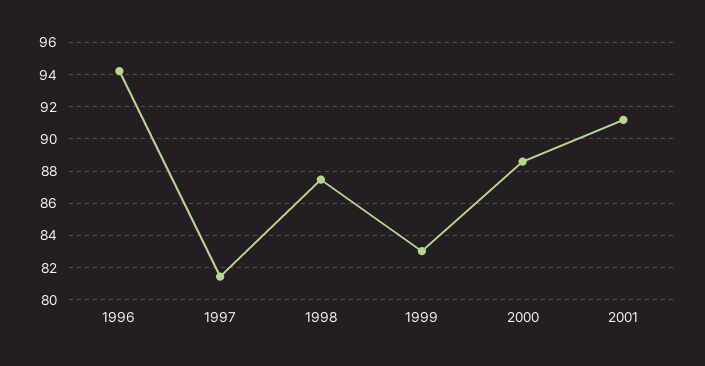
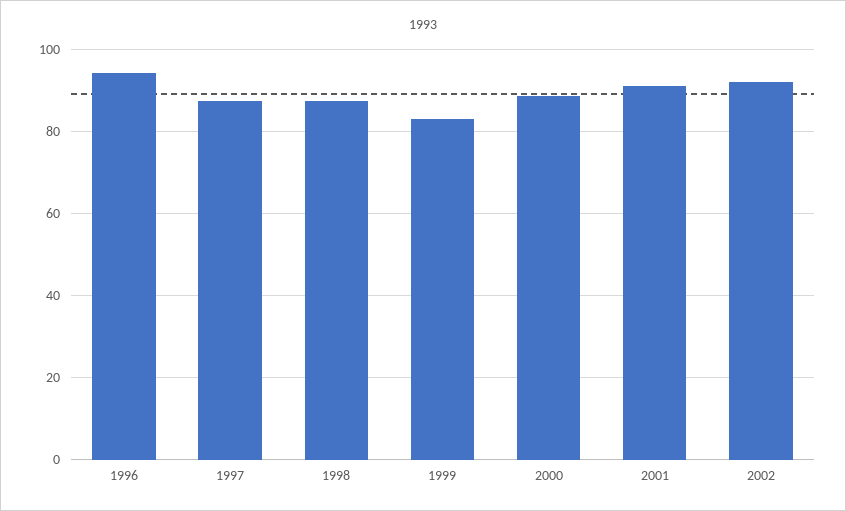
1997: 81.5 -> 88
2002: none -> 92

